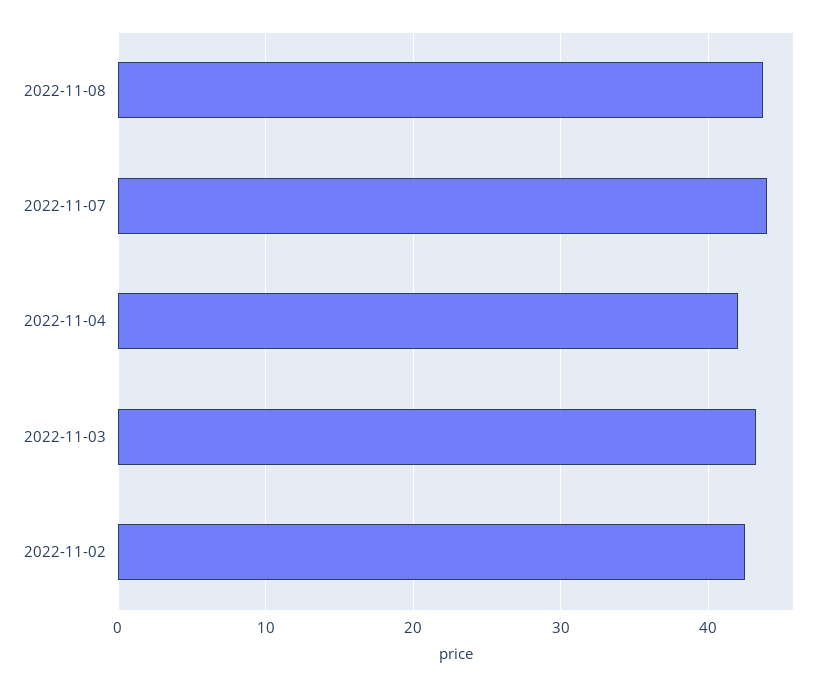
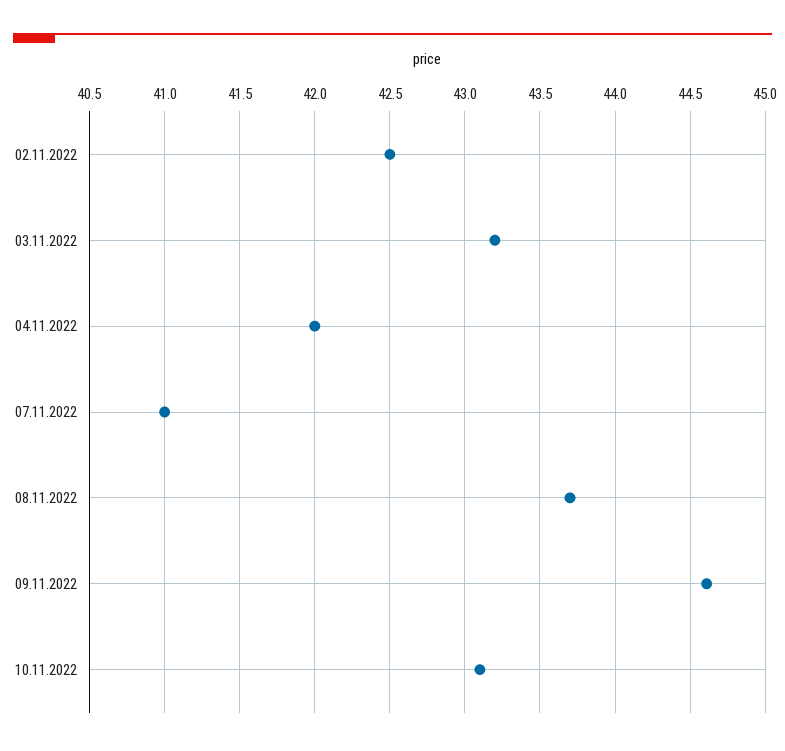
2022-11-07: 44 -> 41
09.11.2022: none -> 44.6
10.11.2022: none -> 43.1

